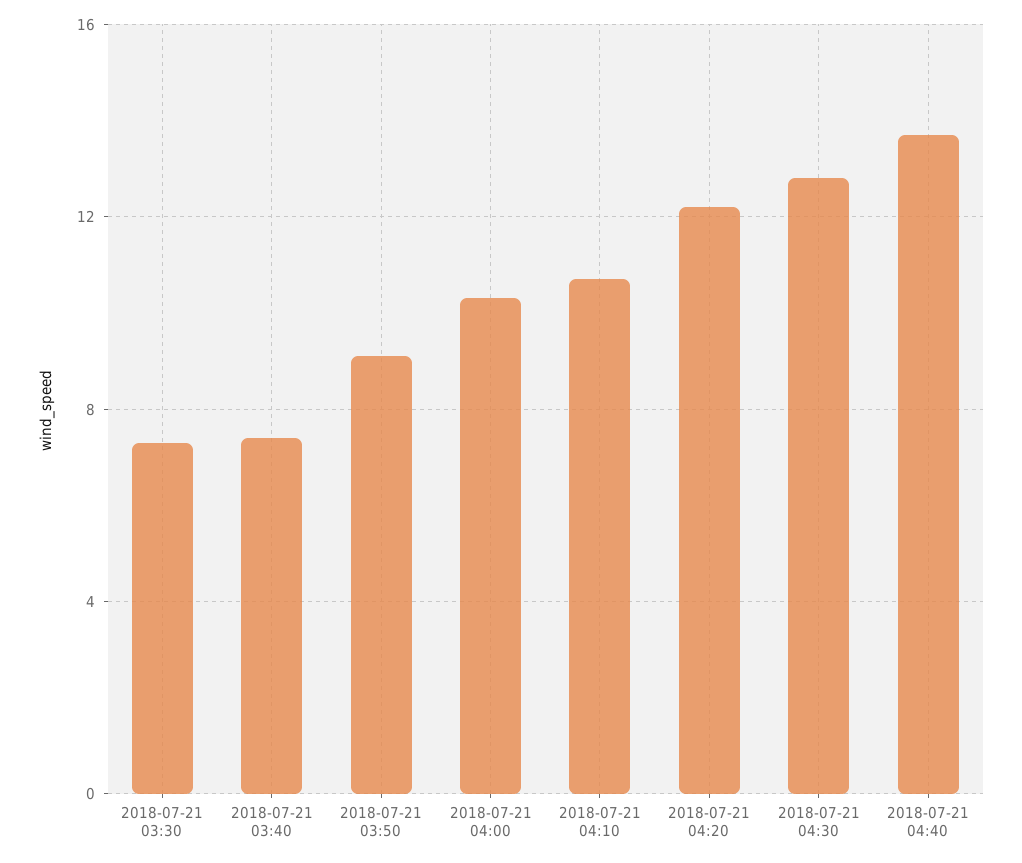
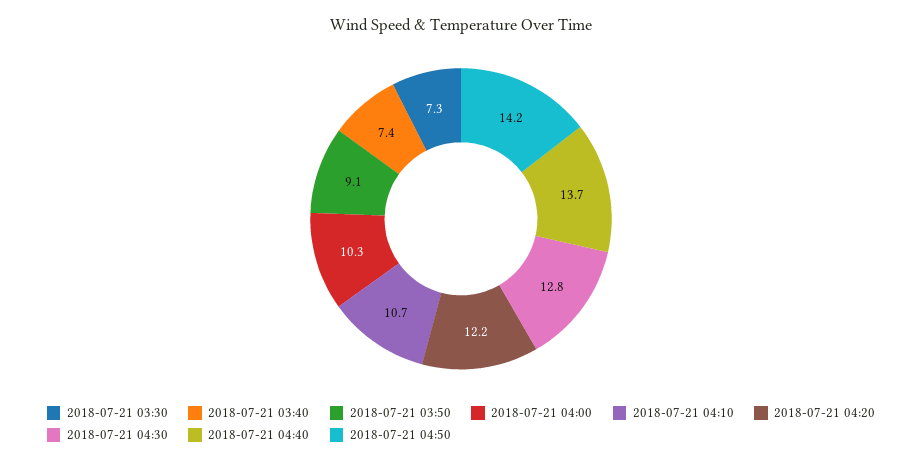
2018-07-21 04:50: none -> 14.2

